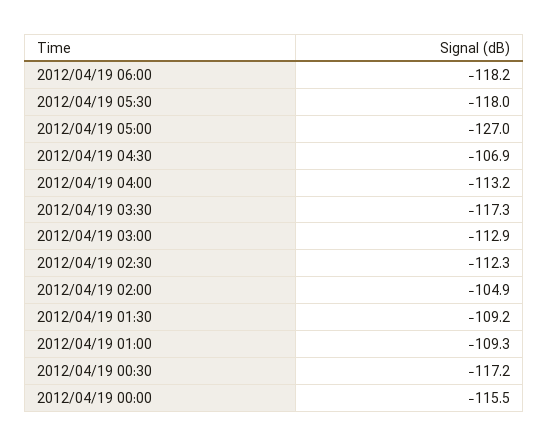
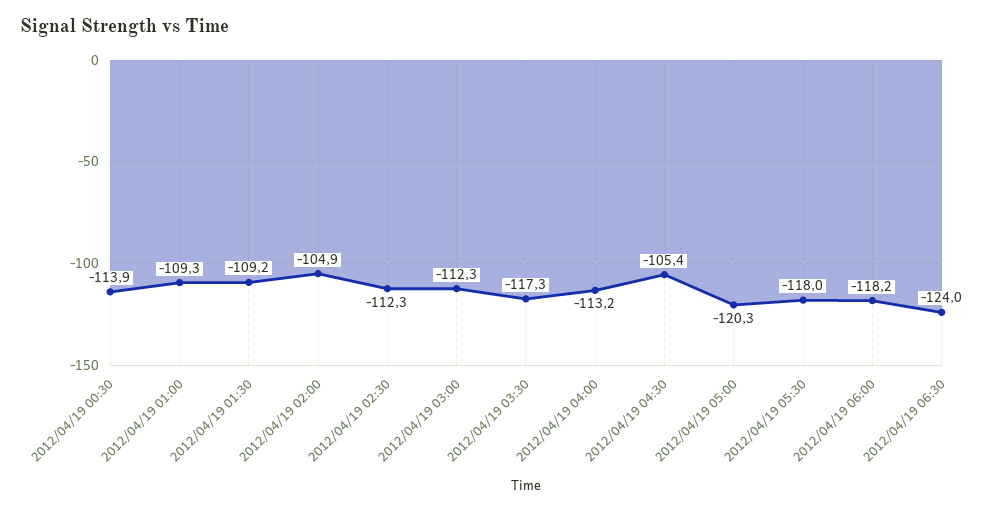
2012/04/19 05:00: -127 -> -120.3
2012/04/19 04:30: -106.9 -> -105.4
2012/04/19 03:00: -112.9 -> -112.3
2012/04/19 00:30: -117.2 -> -113.9
2012/04/19 00:00: -115.5 -> none
2012/04/19 06:30: none -> -124

